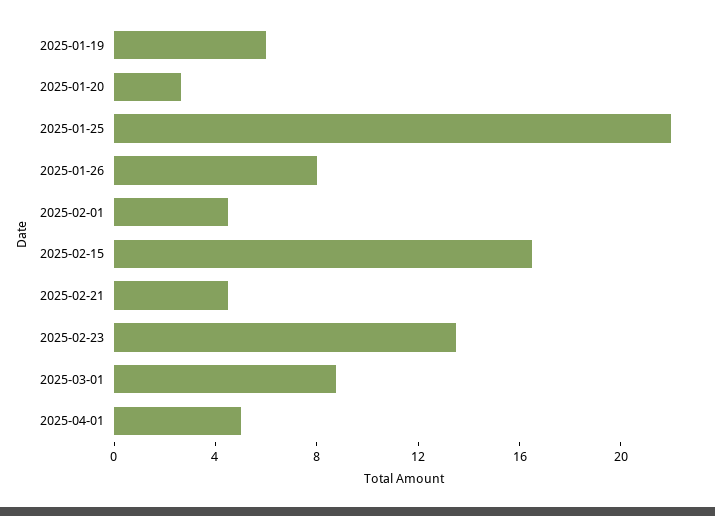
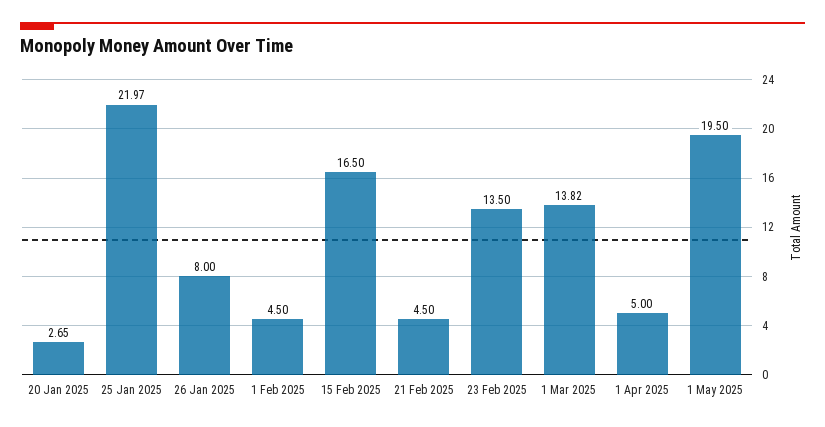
2025-01-19: 6 -> none
2025-03-01: 9 -> 13.82
1 May 2025: none -> 19.5

